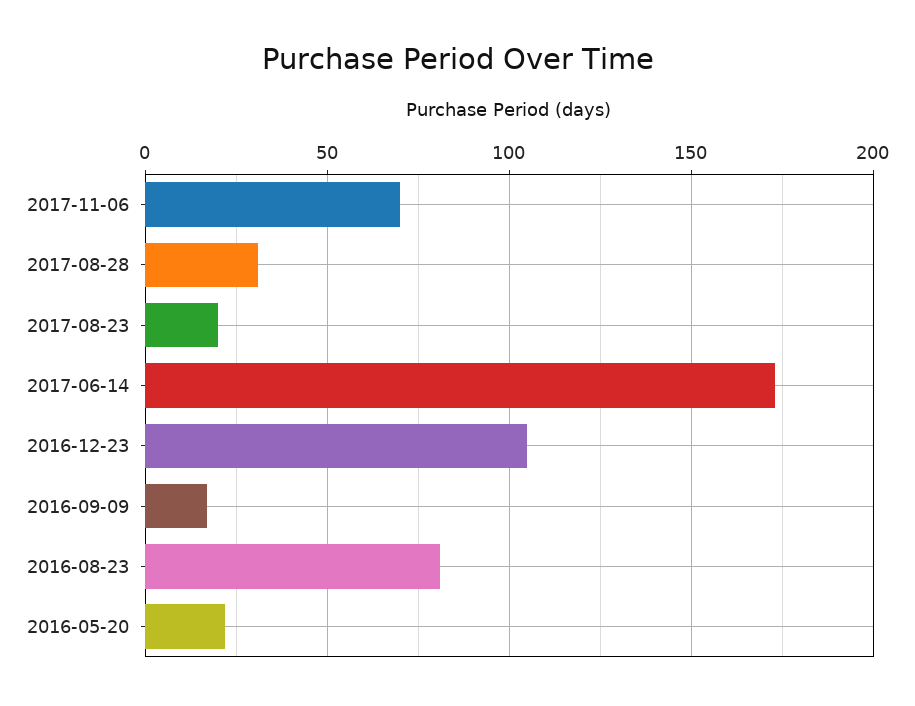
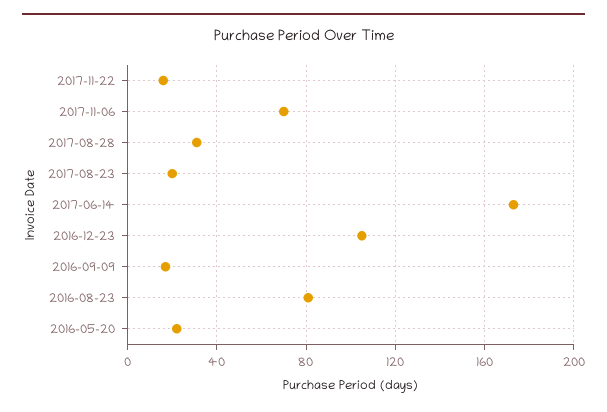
2017-11-22: none -> 15

